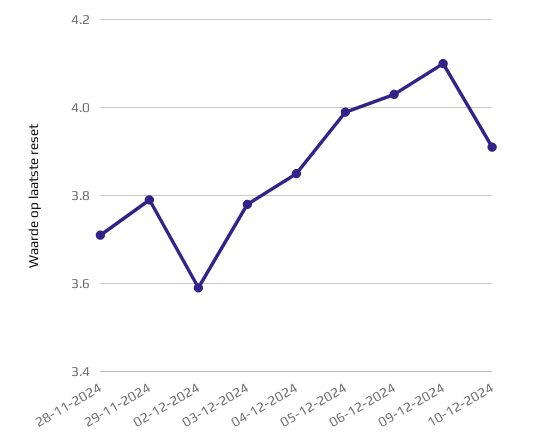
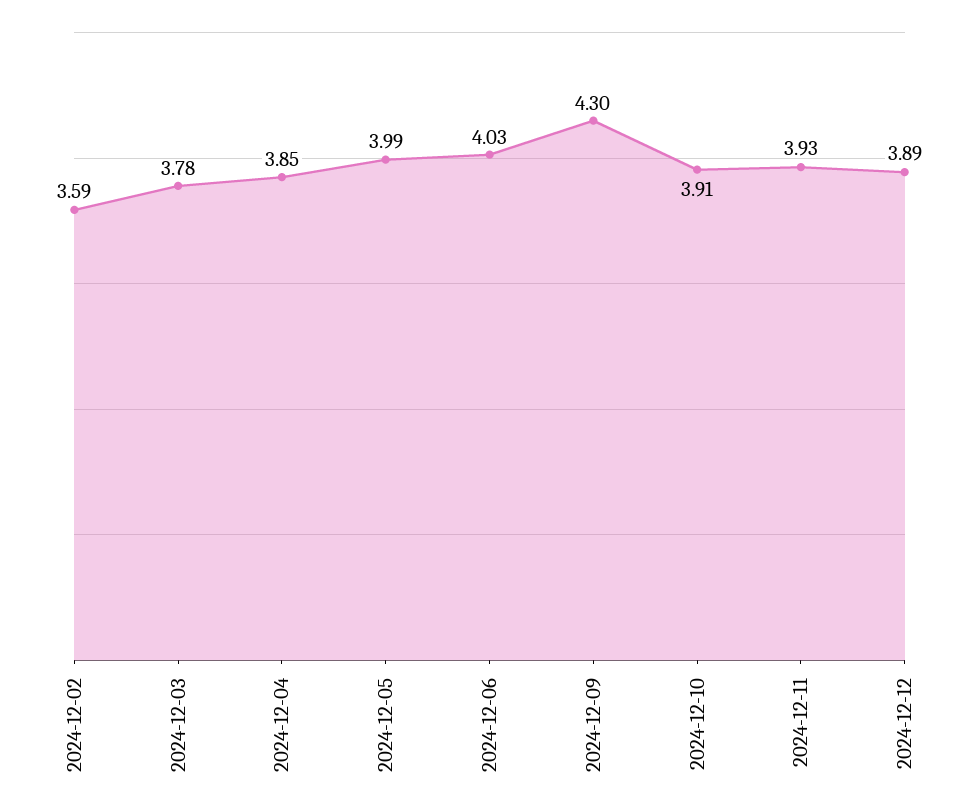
28-11-2024: 3.7 -> none
29-11-2024: 3.8 -> none
09-12-2024: 4.1 -> 4.3
2024-12-11: none -> 3.93
2024-12-12: none -> 3.89

